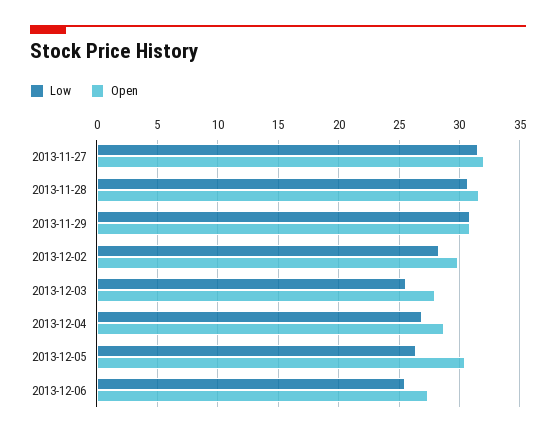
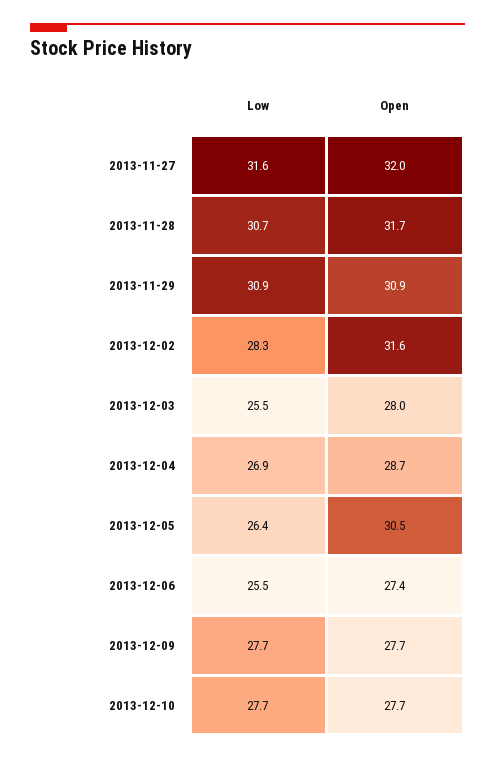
Open, 2013-12-02: 30 -> 31.6
Low, 2013-12-09: none -> 27.7
Open, 2013-12-09: none -> 27.7
Low, 2013-12-10: none -> 27.7
Open, 2013-12-10: none -> 27.7

